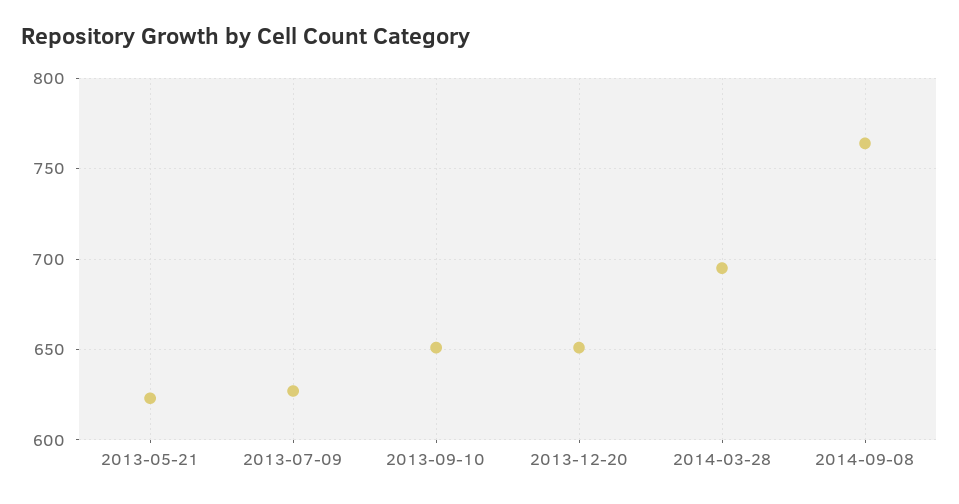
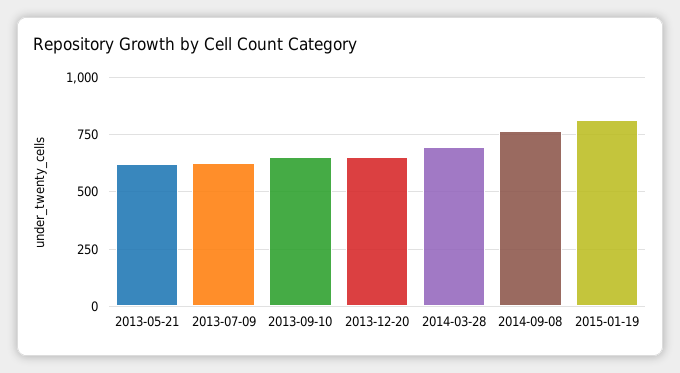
2015-01-19: none -> 800

